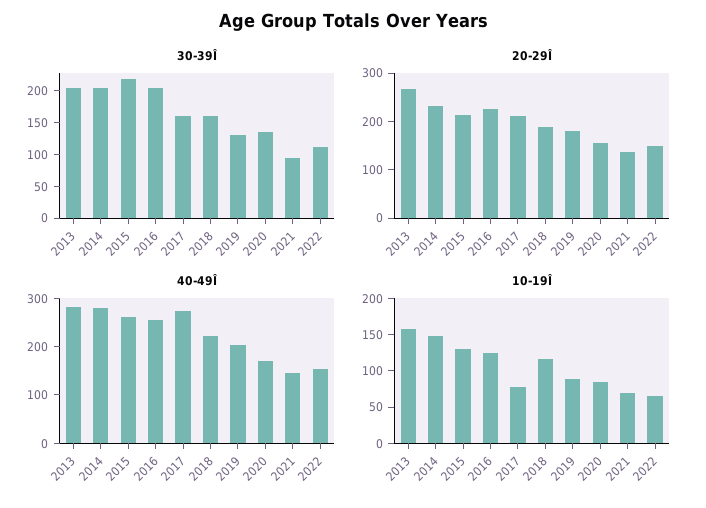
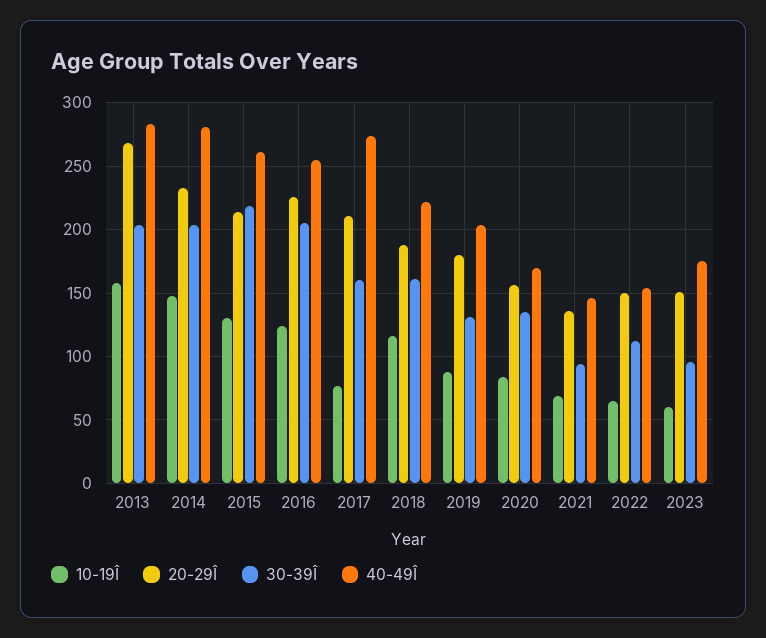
10-19Î, 2023: none -> 60
20-29Î, 2023: none -> 150
30-39Î, 2023: none -> 95
40-49Î, 2023: none -> 175

